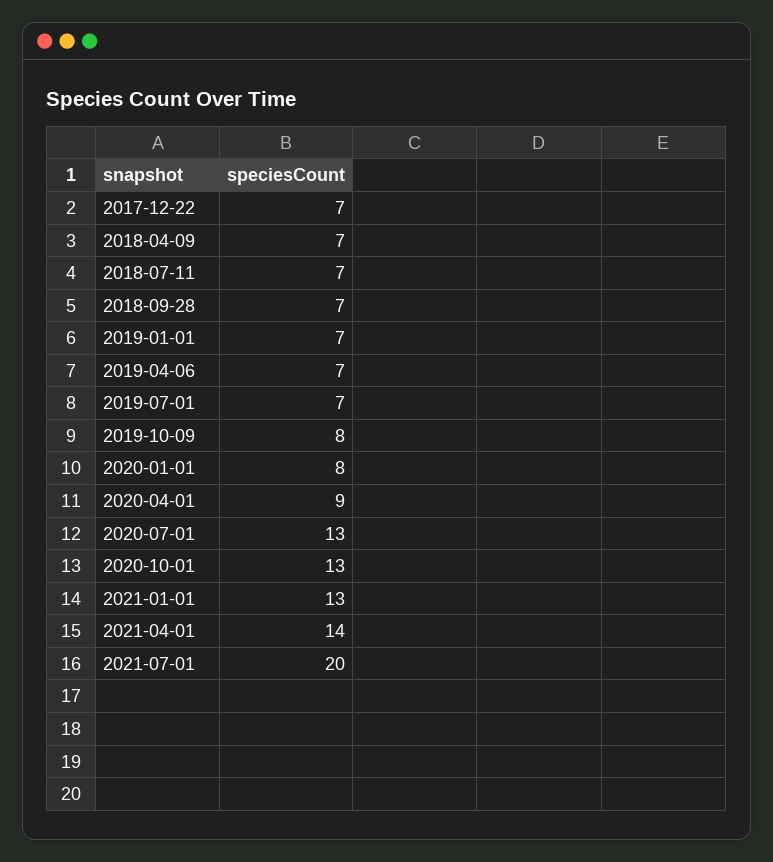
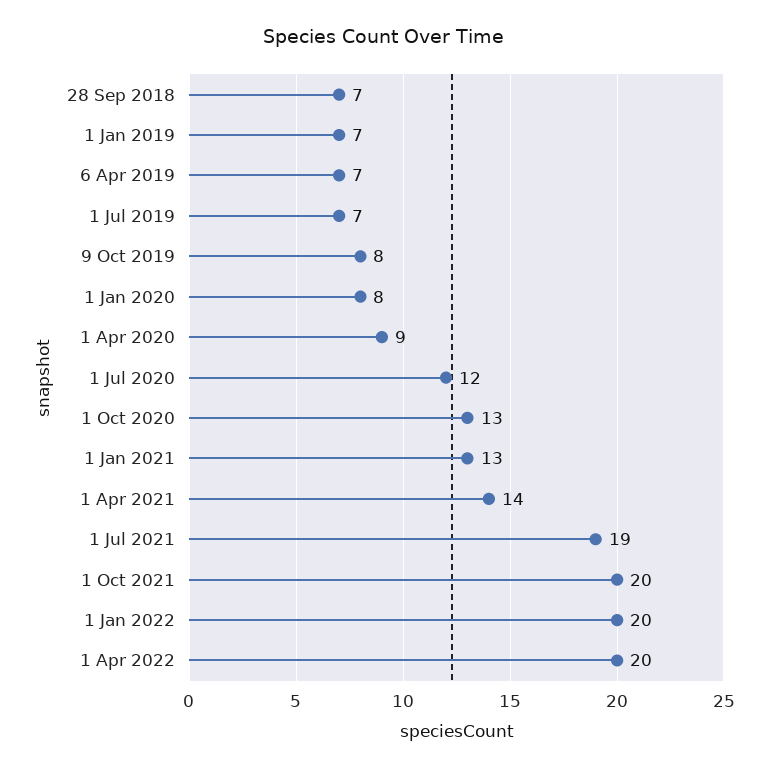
2017-12-22: 7 -> none
2018-04-09: 7 -> none
2018-07-11: 7 -> none
2020-07-01: 13 -> 12
2021-07-01: 20 -> 19
1 Oct 2021: none -> 20
1 Jan 2022: none -> 20
1 Apr 2022: none -> 20

